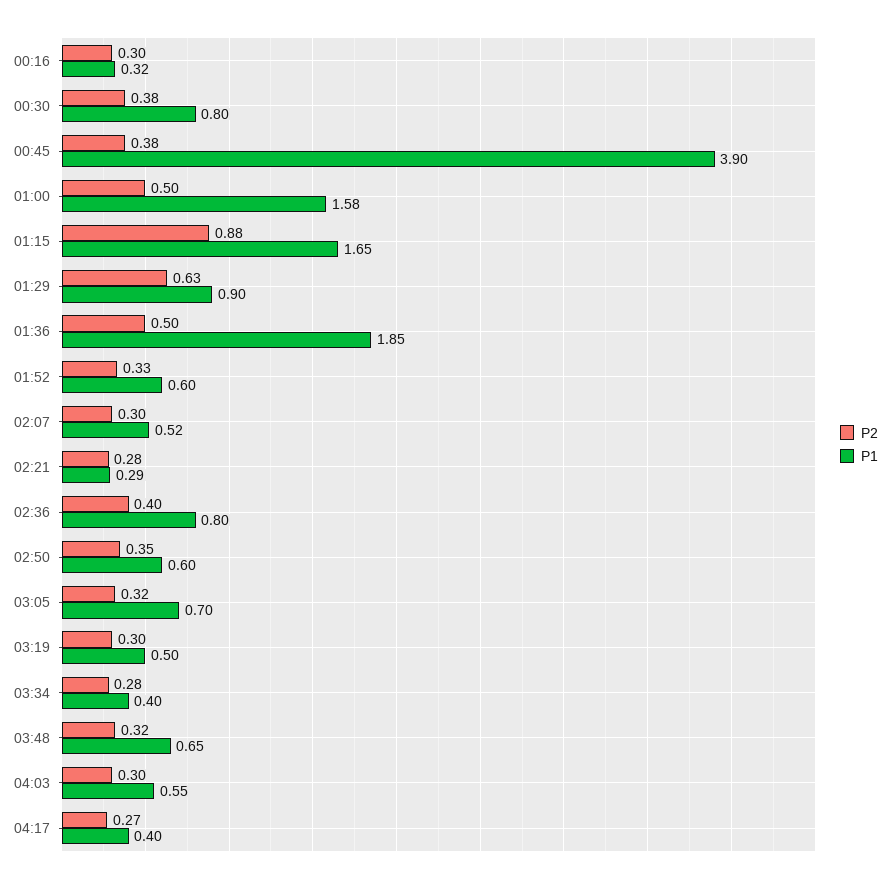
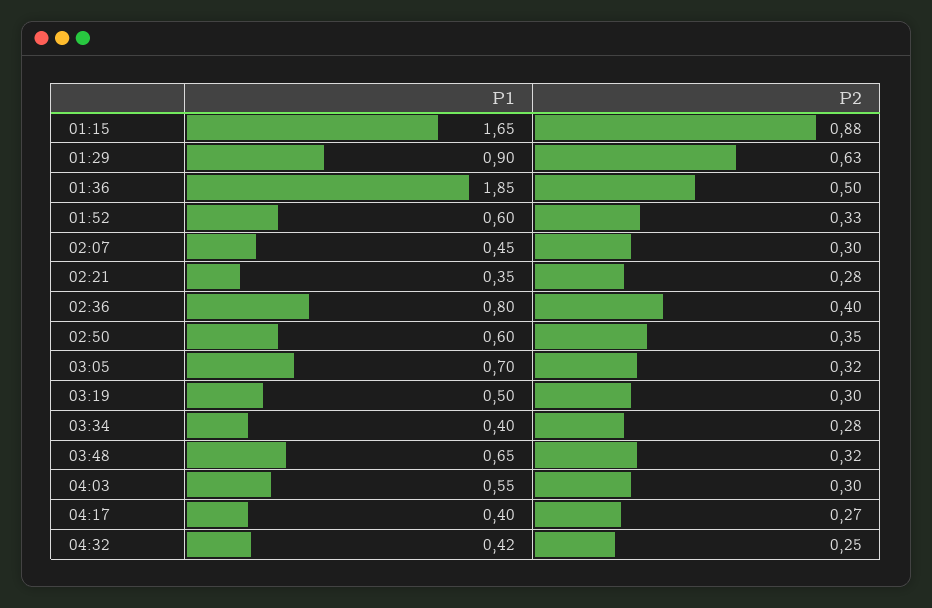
P2, 00:16: 0.3 -> none
P1, 00:16: 0.32 -> none
P2, 00:30: 0.38 -> none
P1, 00:30: 0.8 -> none
P2, 00:45: 0.38 -> none
P1, 00:45: 3.9 -> none
P2, 01:00: 0.5 -> none
P1, 01:00: 1.58 -> none
P1, 02:07: 0.52 -> 0.45
P1, 02:21: 0.29 -> 0.35
P1, 04:32: none -> 0.42
P2, 04:32: none -> 0.25

